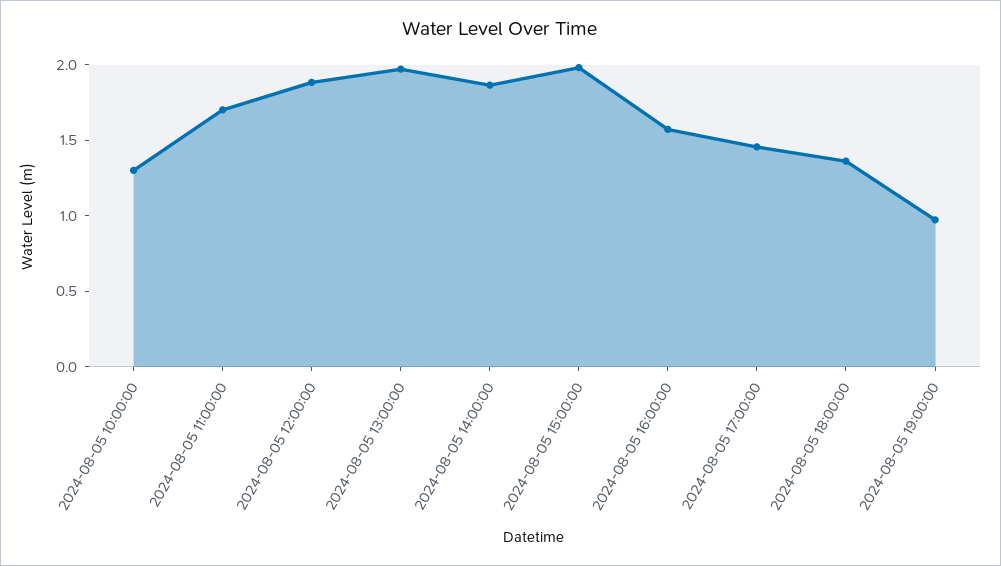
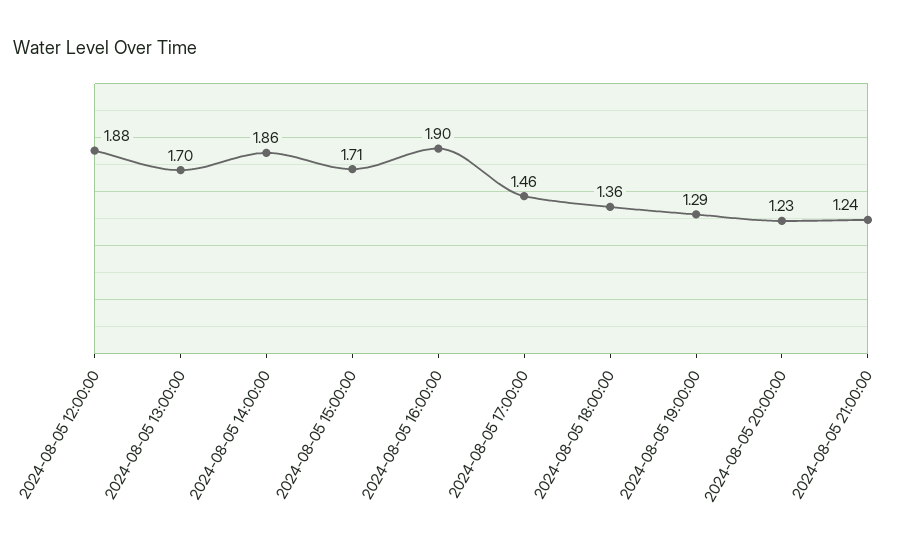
2024-08-05 10:00:00: 1.3 -> none
2024-08-05 11:00:00: 1.7 -> none
2024-08-05 13:00:00: 2 -> 1.7
2024-08-05 15:00:00: 2 -> 1.71
2024-08-05 16:00:00: 1.6 -> 1.9
2024-08-05 19:00:00: 1 -> 1.29
2024-08-05 20:00:00: none -> 1.23
2024-08-05 21:00:00: none -> 1.24

